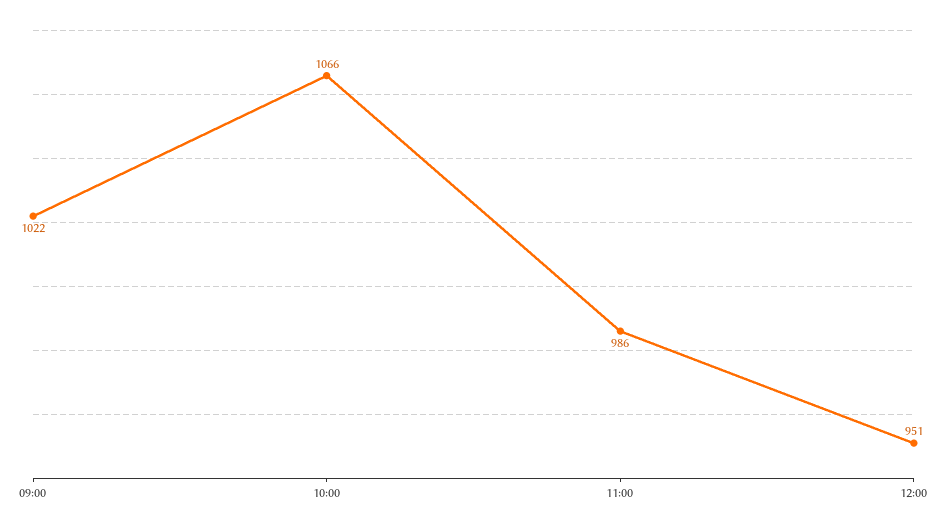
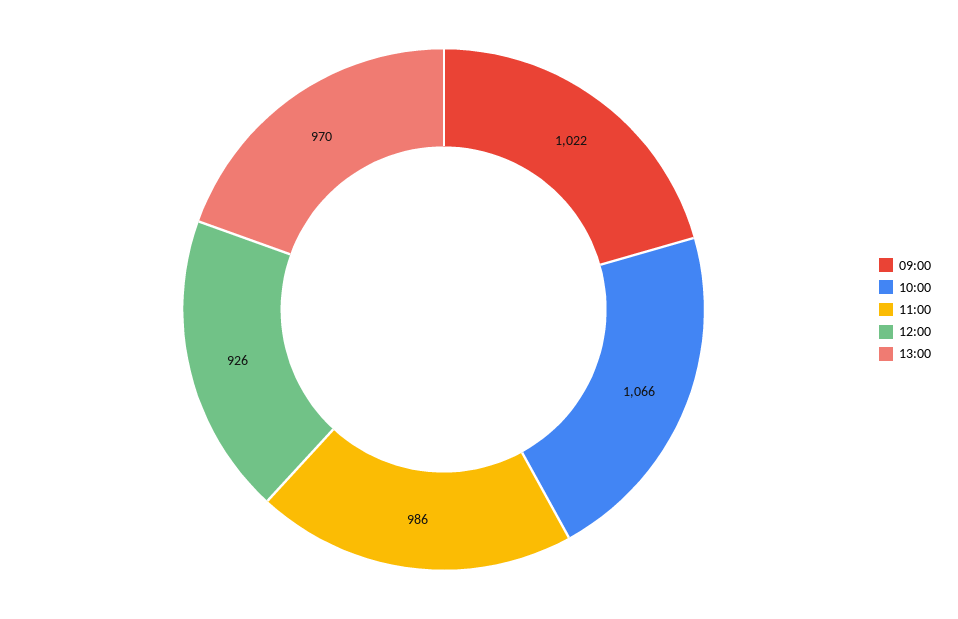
12:00: 951 -> 926
13:00: none -> 970

